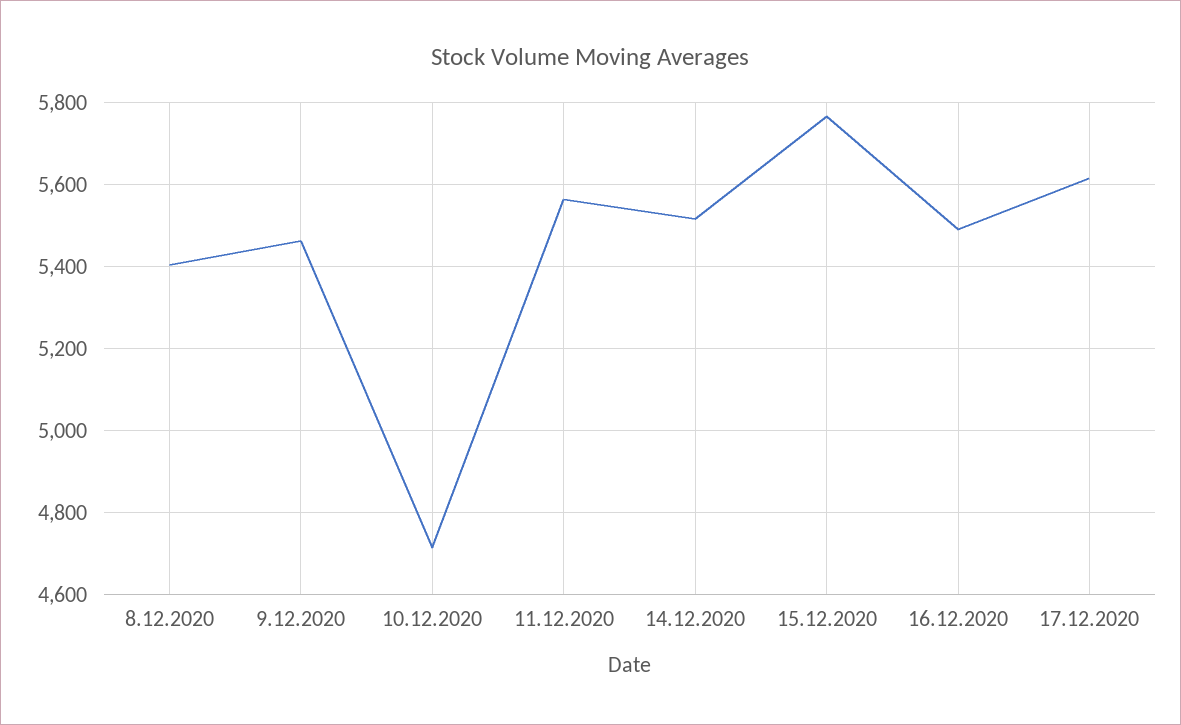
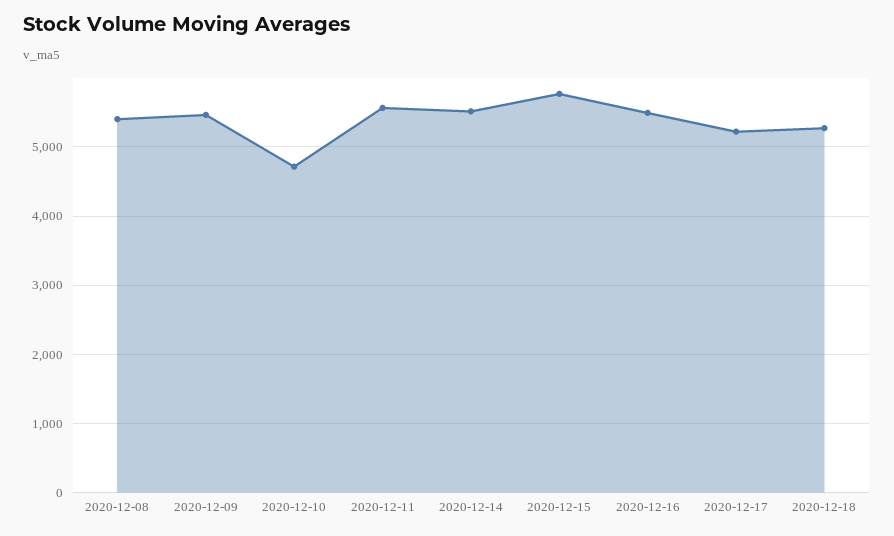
17.12.2020: 5620 -> 5200
2020-12-18: none -> 5300

